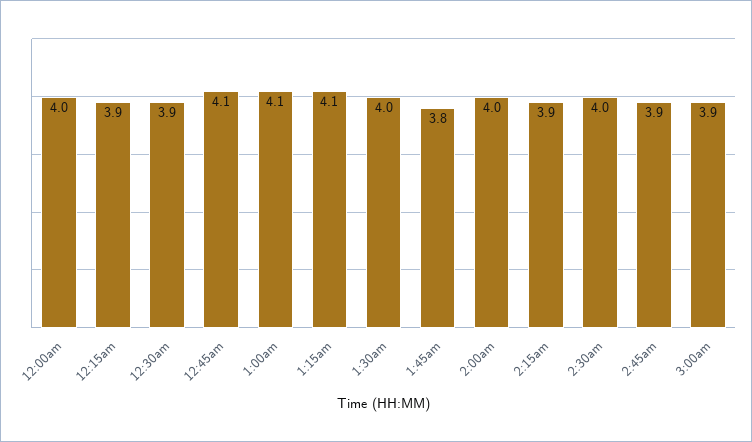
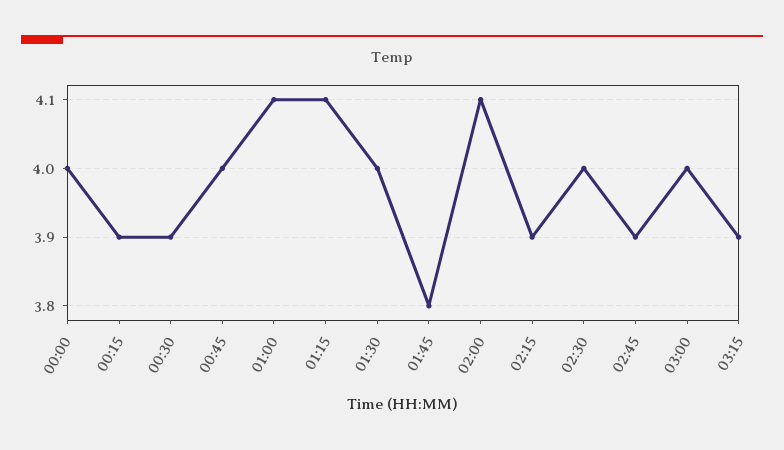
12:45am: 4.1 -> 4
2:00am: 4 -> 4.1
3:00am: 3.9 -> 4
03:15: none -> 3.9

